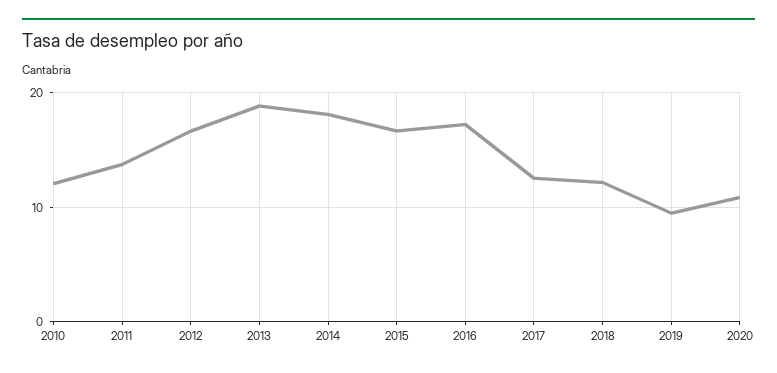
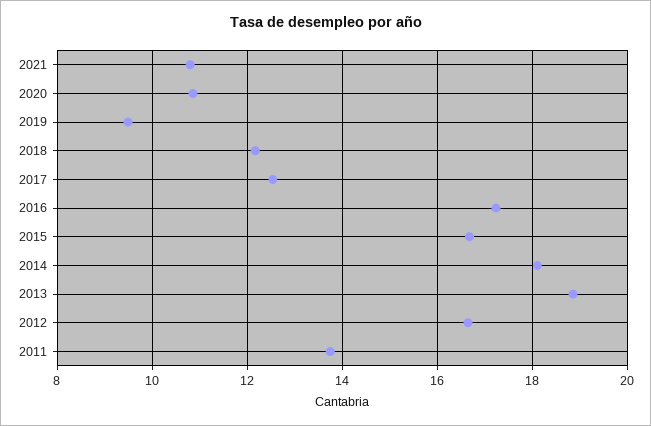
2010: 12 -> none
2021: none -> 10.8

